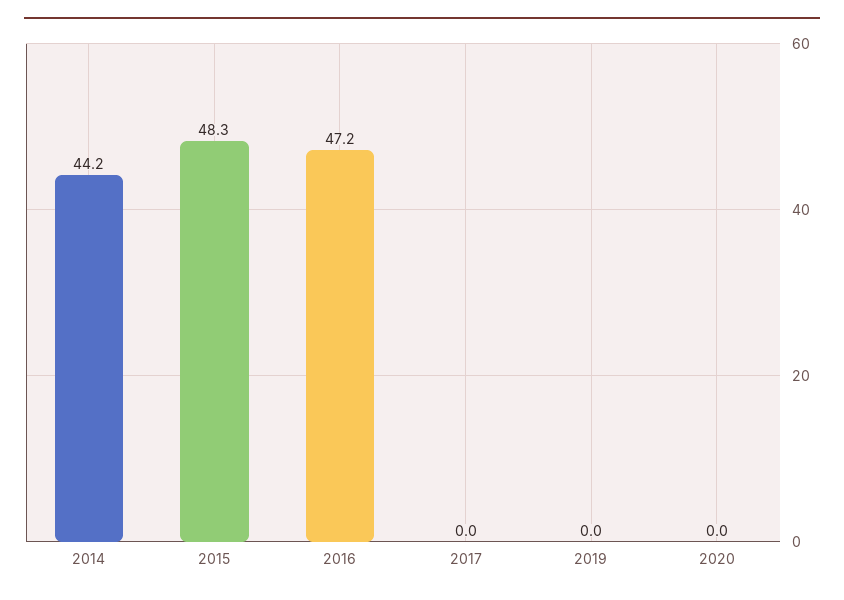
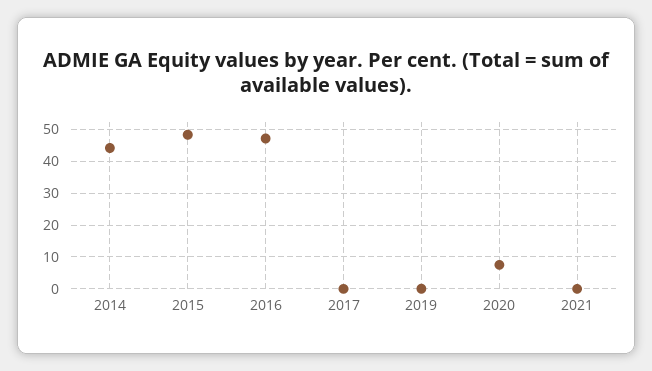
2020: 0 -> 8
2021: none -> 0

